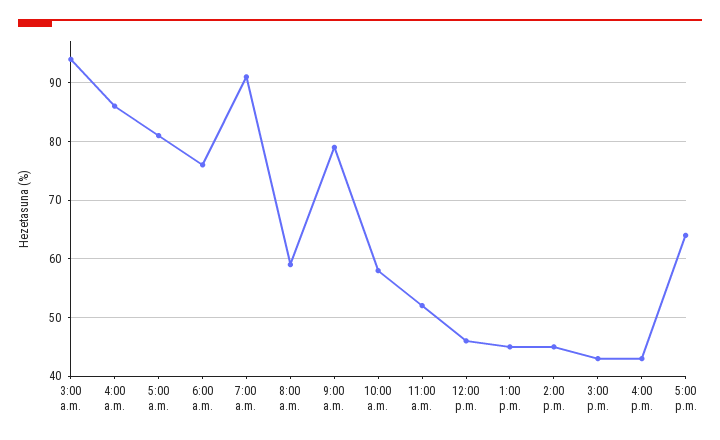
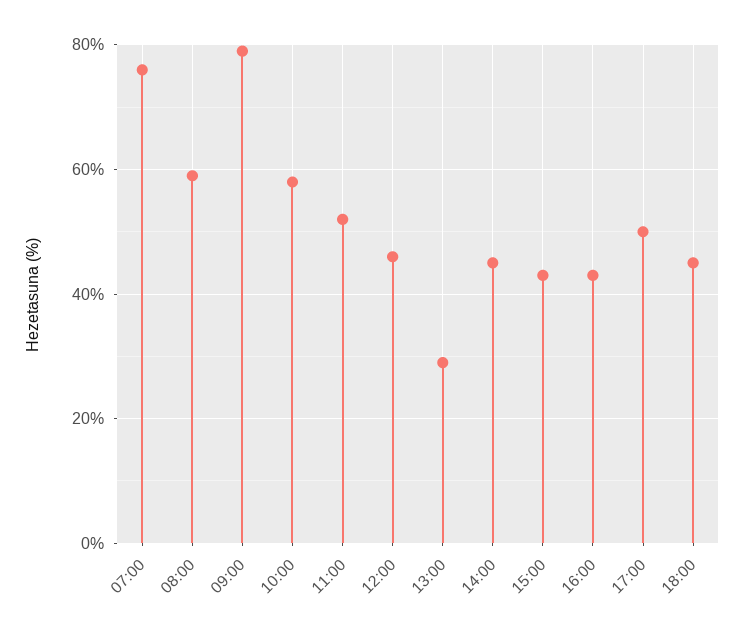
3:00 a.m.: 95 -> none
4:00 a.m.: 85 -> none
5:00 a.m.: 80 -> none
6:00 a.m.: 75 -> none
7:00 a.m.: 90 -> 75
1:00 p.m.: 45 -> 30
5:00 p.m.: 65 -> 50
18:00: none -> 45

